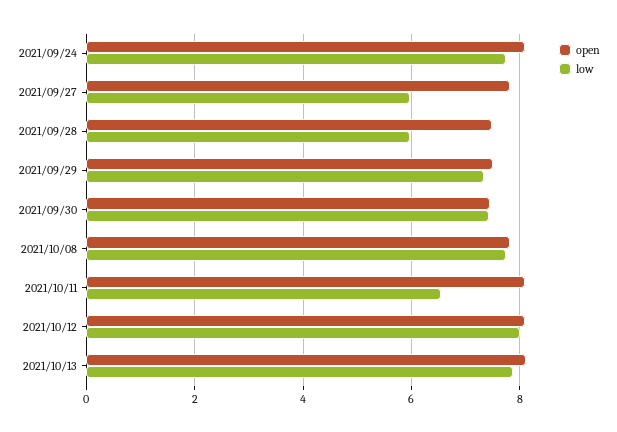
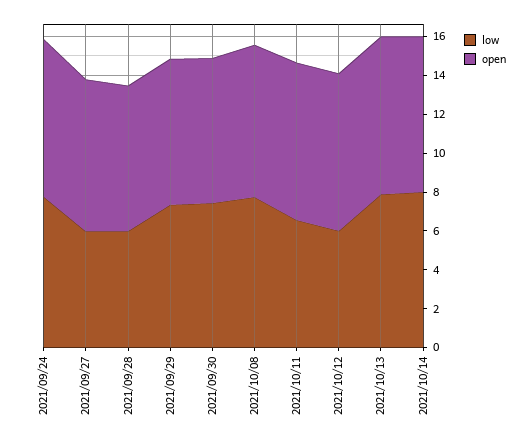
low, 2021/10/12: 8 -> 6
low, 2021/10/14: none -> 8
open, 2021/10/14: none -> 8

